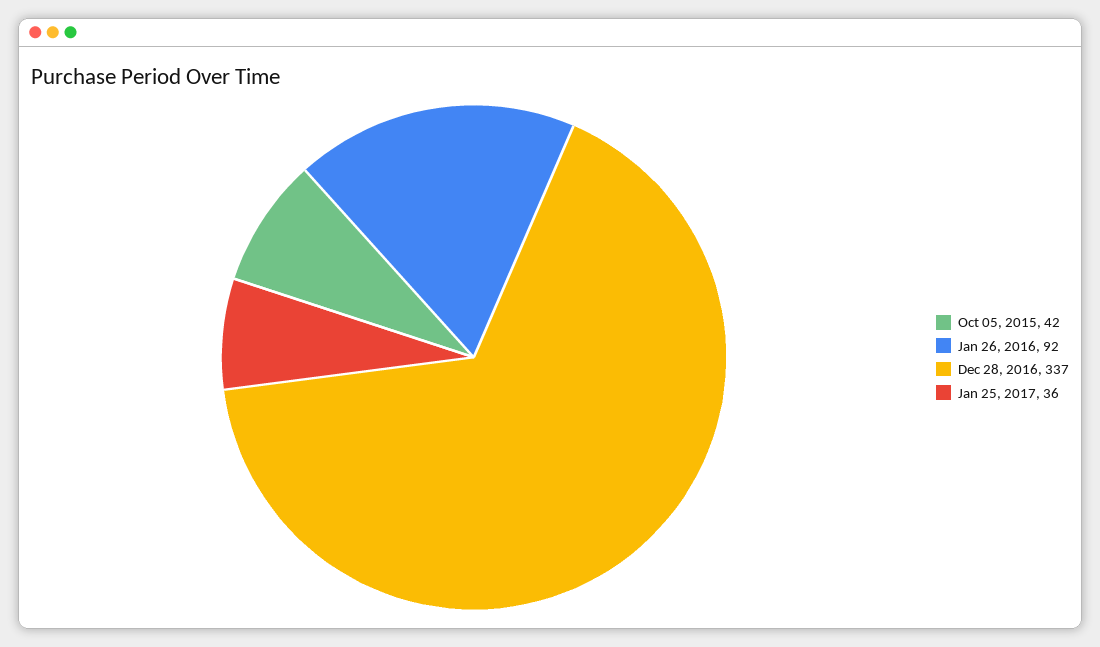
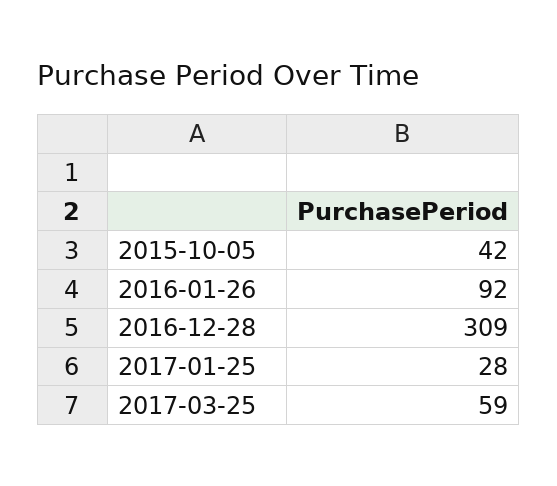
Dec 28, 2016: 337 -> 309
Jan 25, 2017: 36 -> 28
2017-03-25: none -> 59

